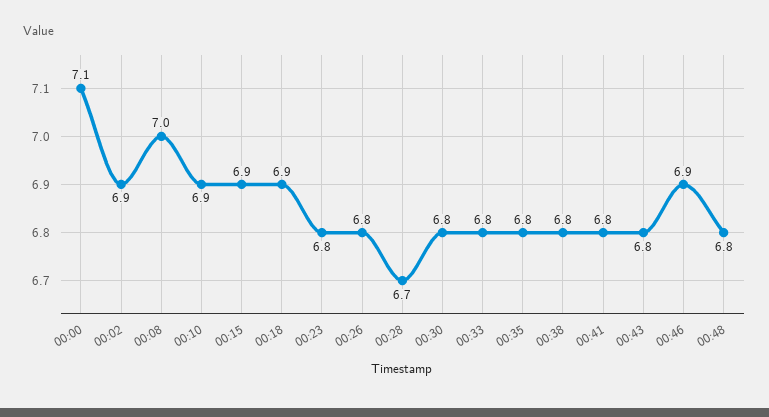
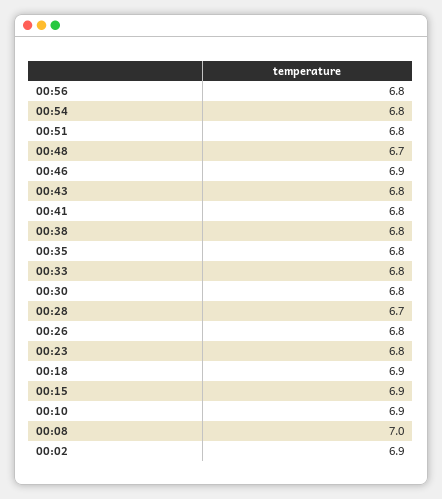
00:00: 7.1 -> none
00:48: 6.8 -> 6.7
00:56: none -> 6.8
00:54: none -> 6.8
00:51: none -> 6.8

